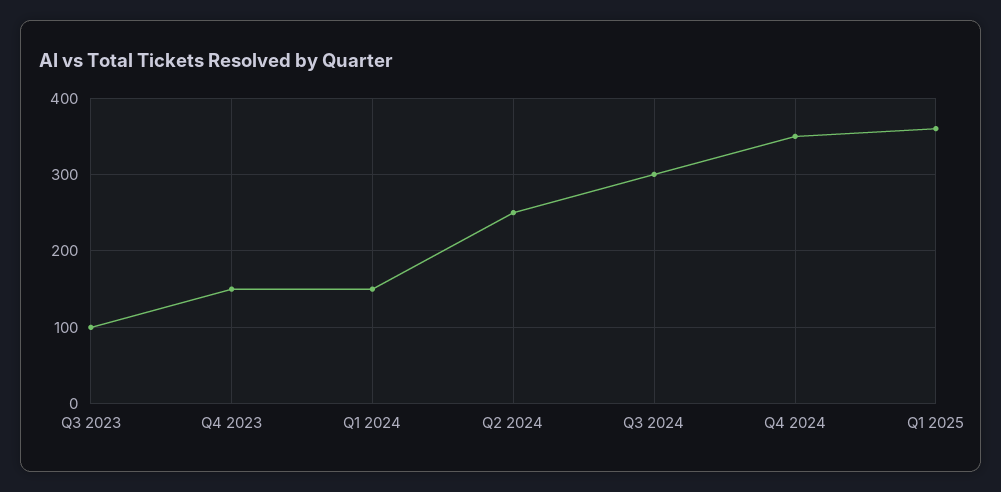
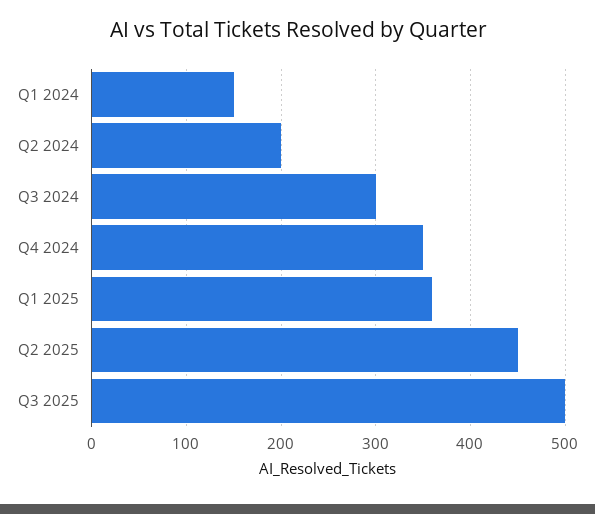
Q3 2023: 100 -> none
Q4 2023: 150 -> none
Q2 2024: 250 -> 200
Q2 2025: none -> 450
Q3 2025: none -> 500

